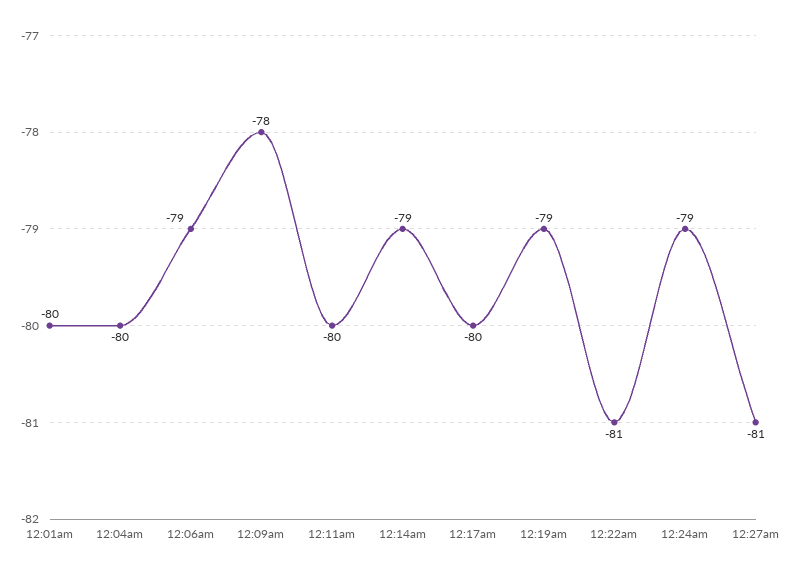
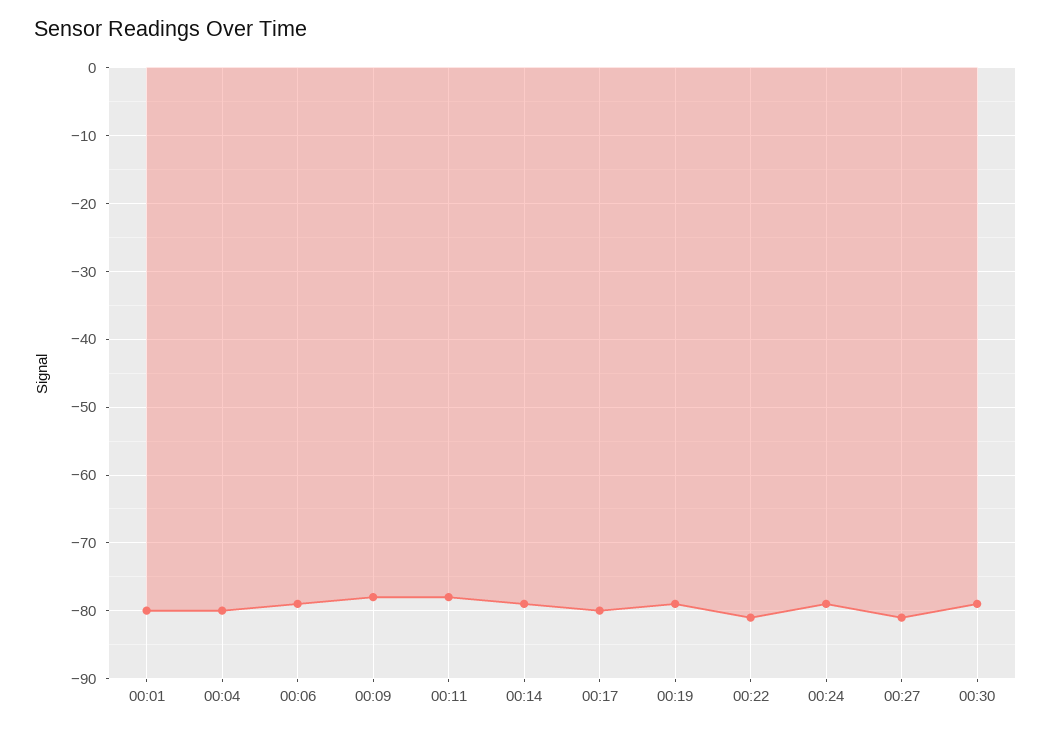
12:11am: -80 -> -78
00:30: none -> -79

